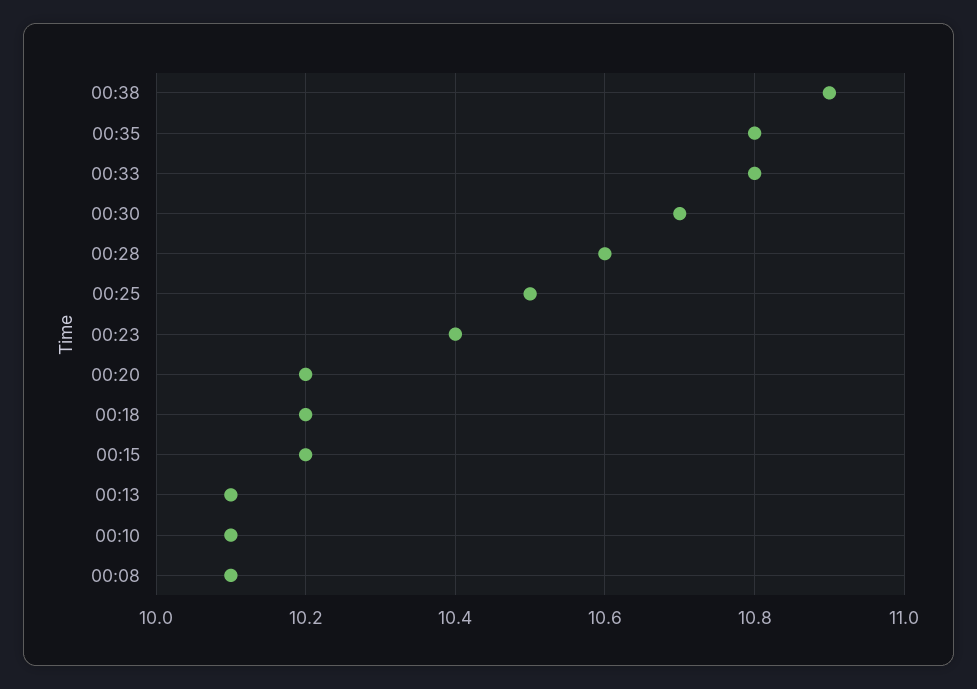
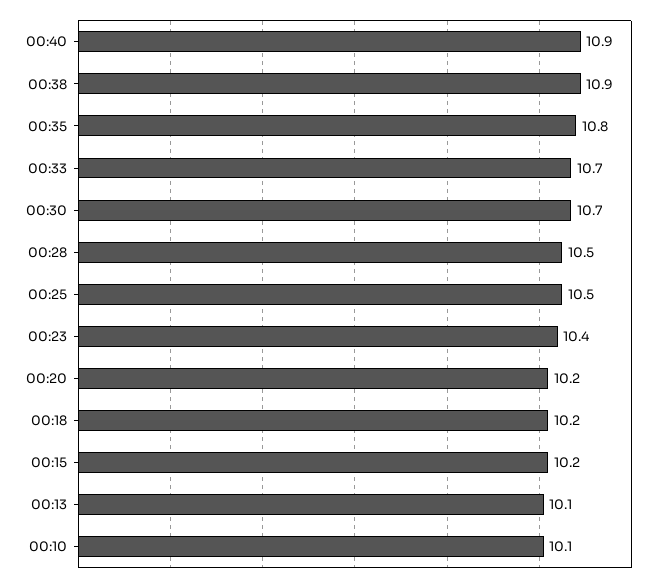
00:33: 10.8 -> 10.7
00:28: 10.6 -> 10.5
00:08: 10.1 -> none
00:40: none -> 10.9

